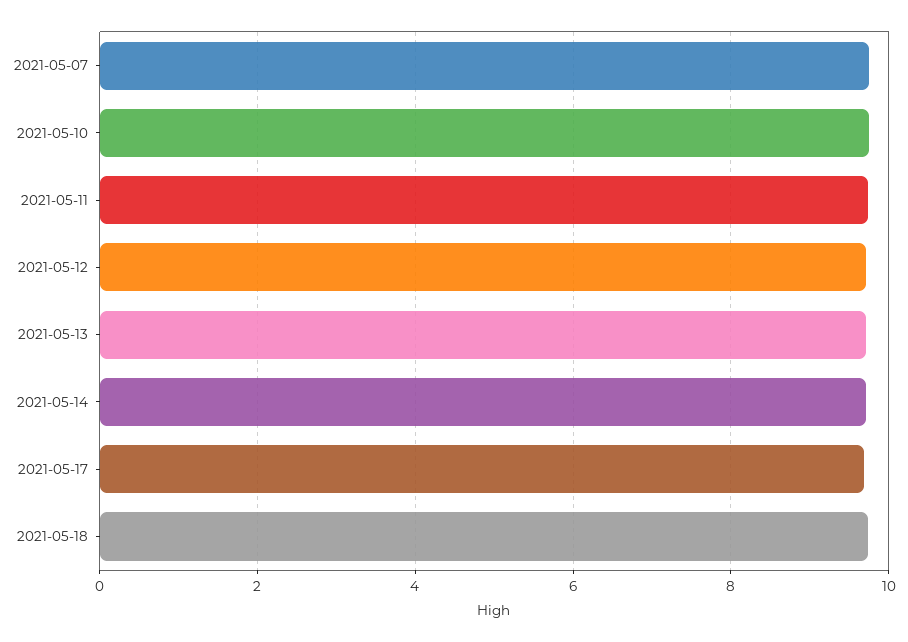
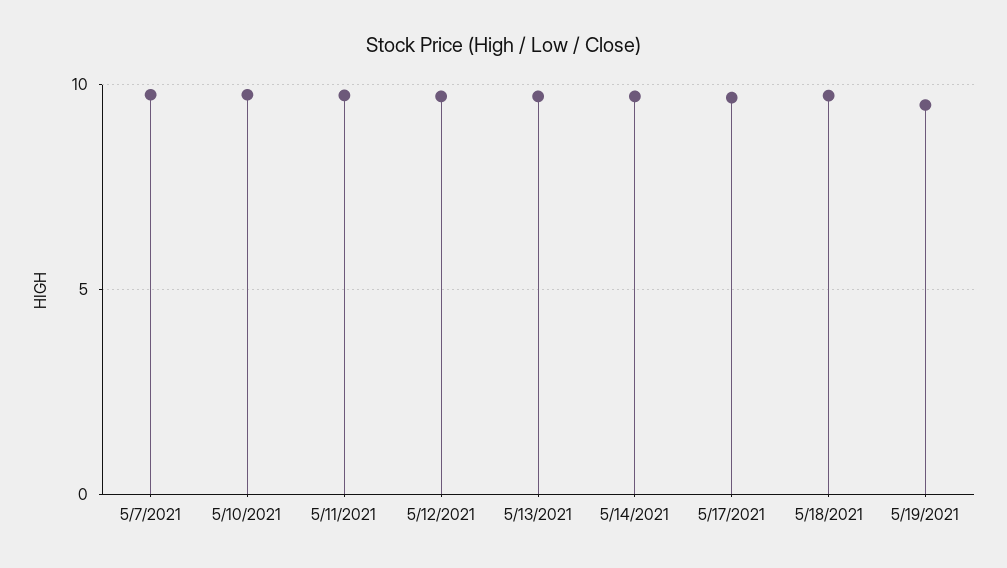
5/19/2021: none -> 9.5

